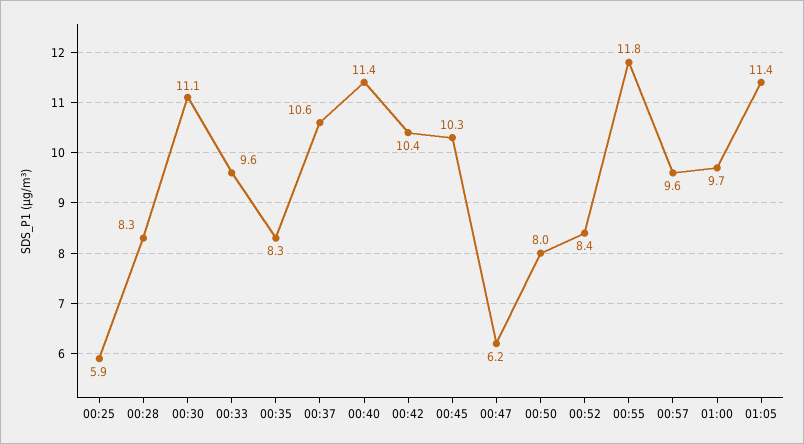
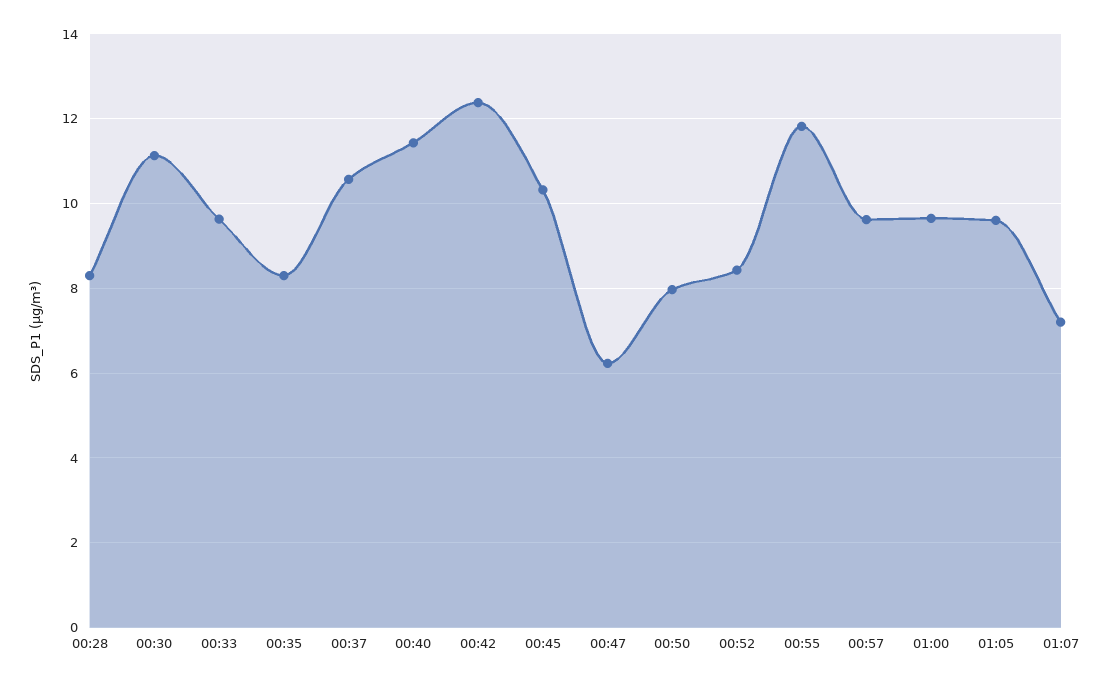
00:25: 5.9 -> none
00:42: 10.4 -> 12.4
01:05: 11.4 -> 9.6
01:07: none -> 7.2

